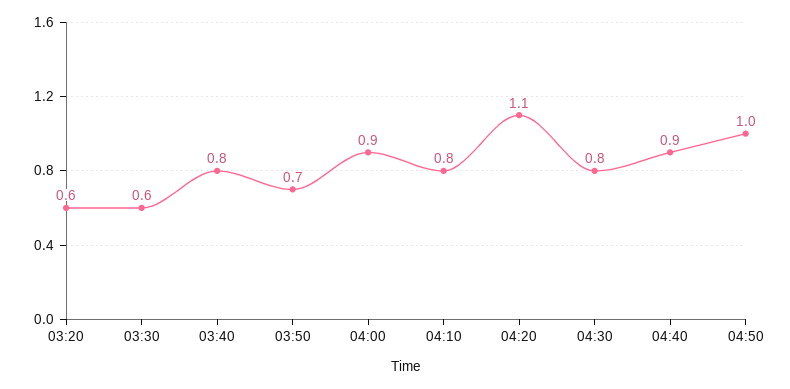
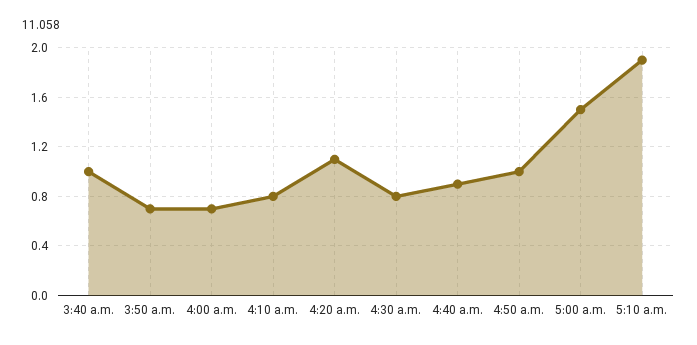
03:20: 0.6 -> none
03:30: 0.6 -> none
03:40: 0.8 -> 1
04:00: 0.9 -> 0.7
5:00 a.m.: none -> 1.5
5:10 a.m.: none -> 1.9

